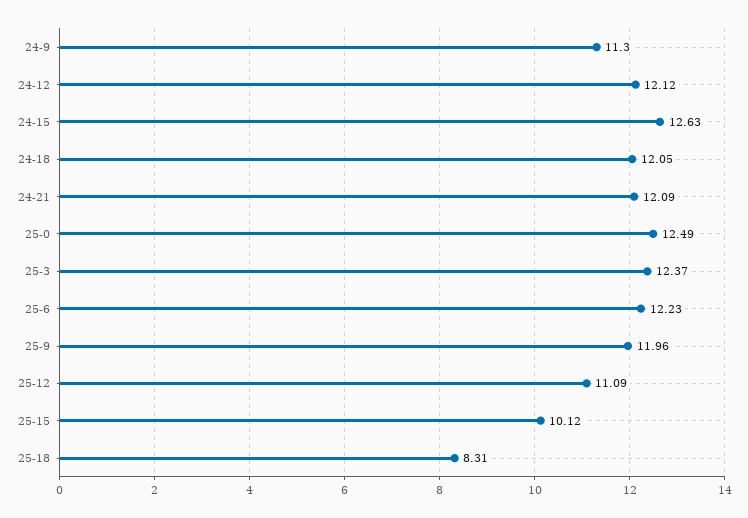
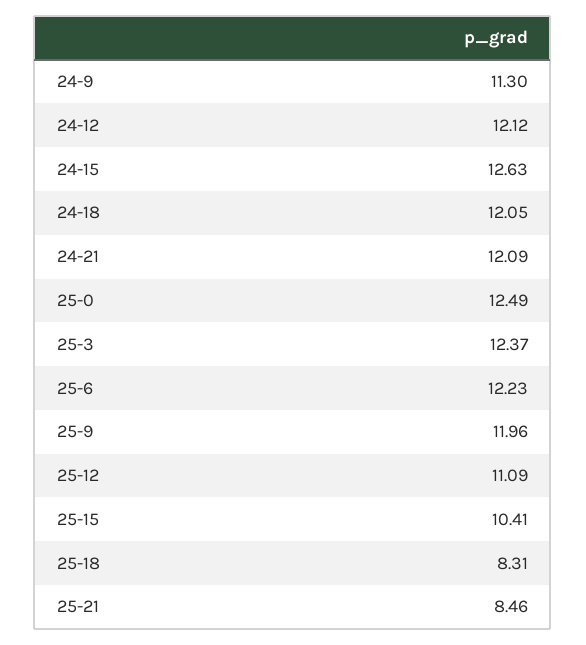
25-15: 10.12 -> 10.41
25-21: none -> 8.46

